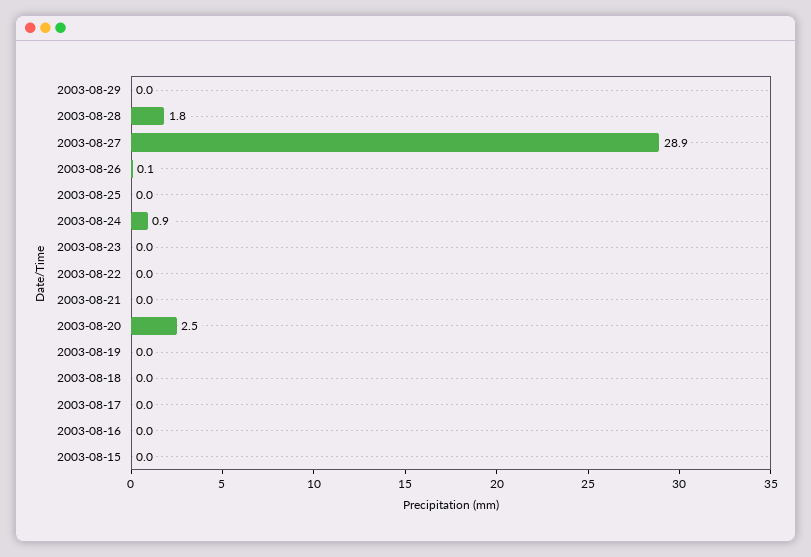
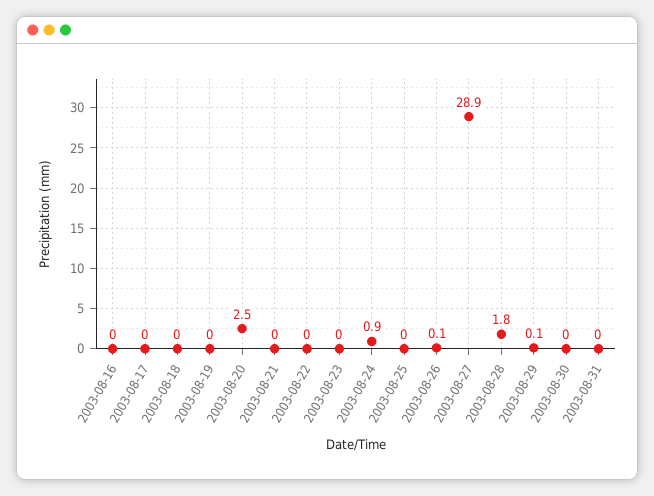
2003-08-29: 0 -> 0.1
2003-08-15: 0 -> none
2003-08-30: none -> 0
2003-08-31: none -> 0

